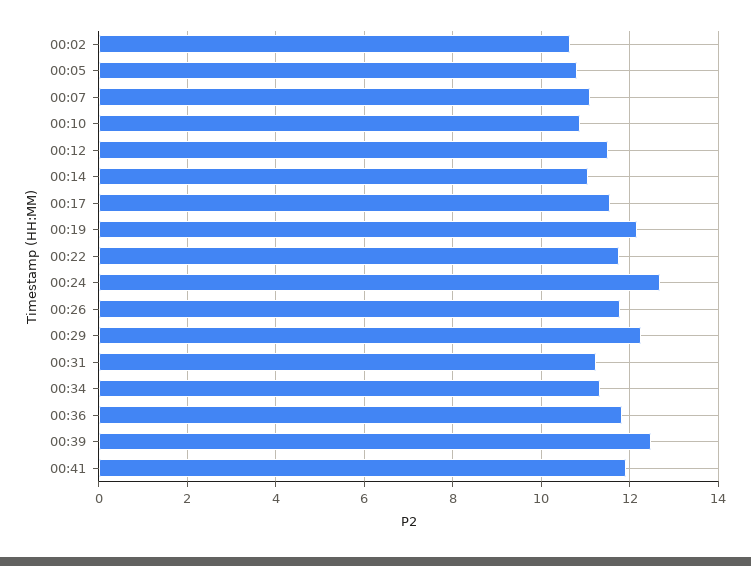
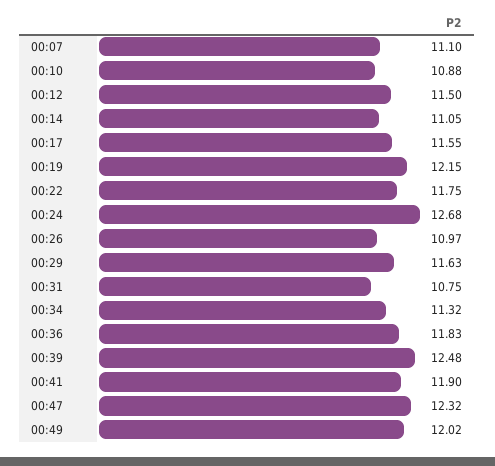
00:02: 10.6 -> none
00:05: 10.8 -> none
00:26: 11.8 -> 10.97
00:29: 12.2 -> 11.63
00:31: 11.2 -> 10.75
00:47: none -> 12.32
00:49: none -> 12.02

